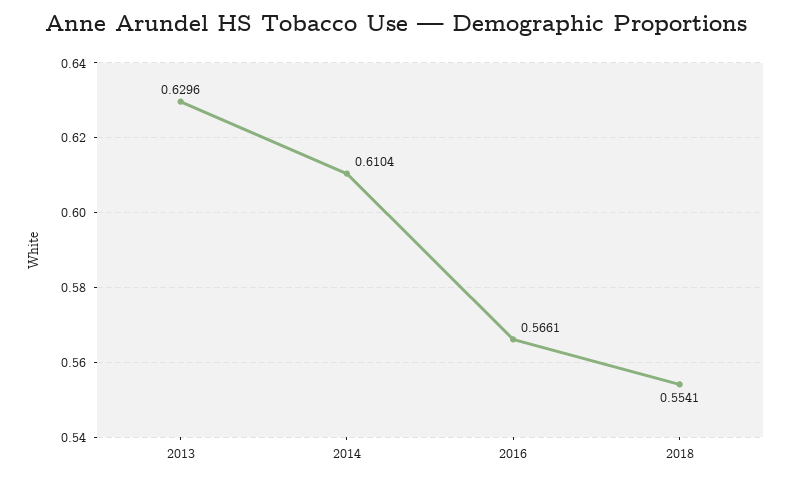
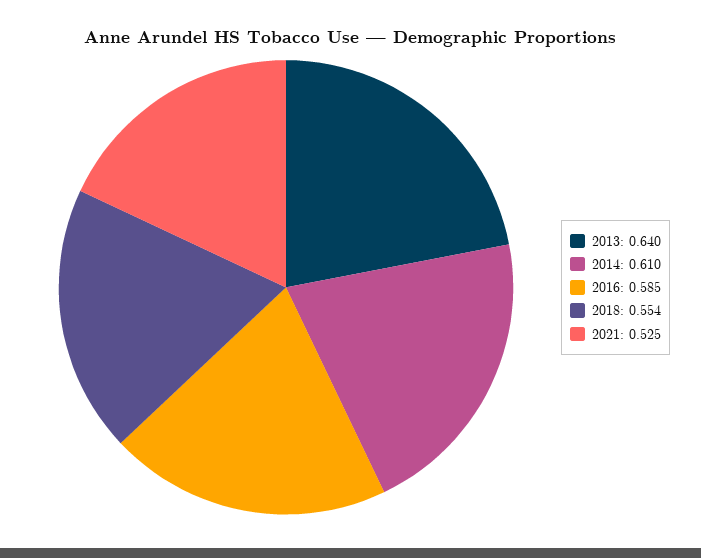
2013: 0.6296 -> 0.64
2016: 0.5661 -> 0.585
2021: none -> 0.525

